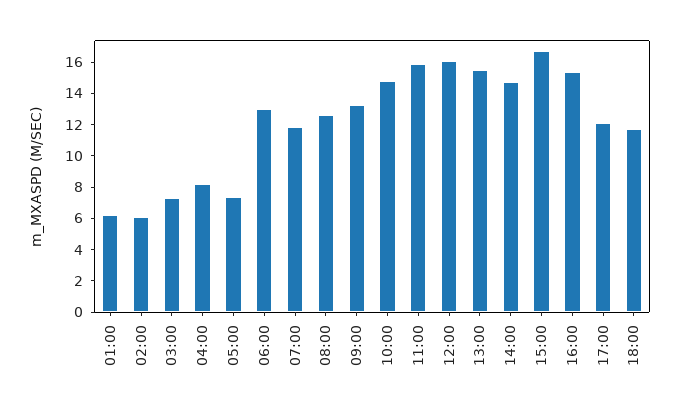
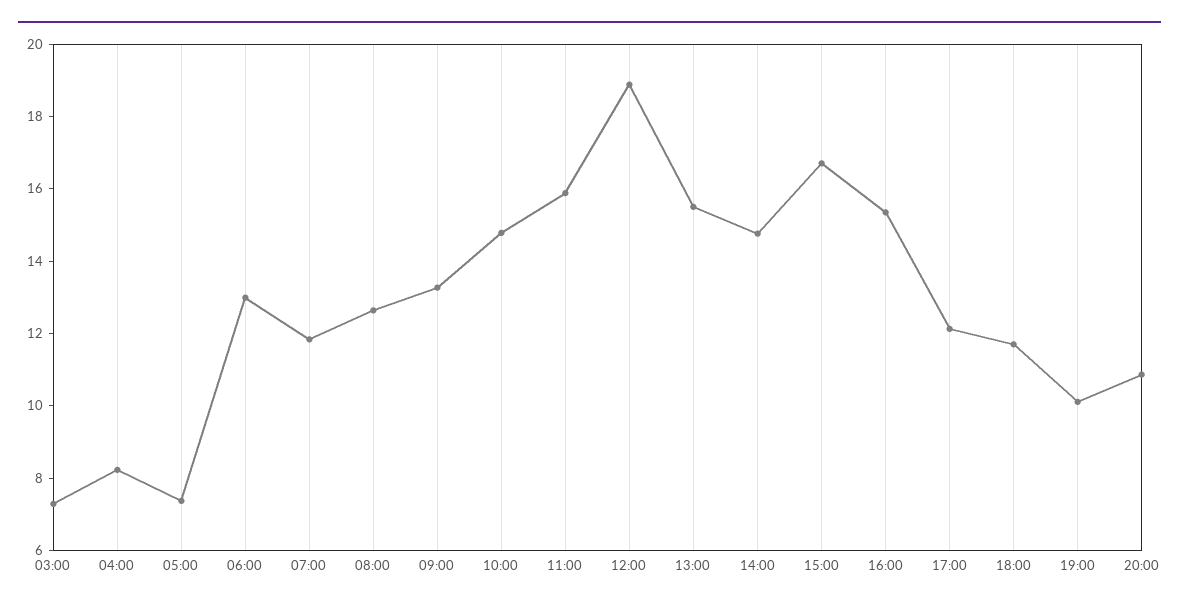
01:00: 6 -> none
02:00: 6 -> none
12:00: 16 -> 19
19:00: none -> 10
20:00: none -> 11

